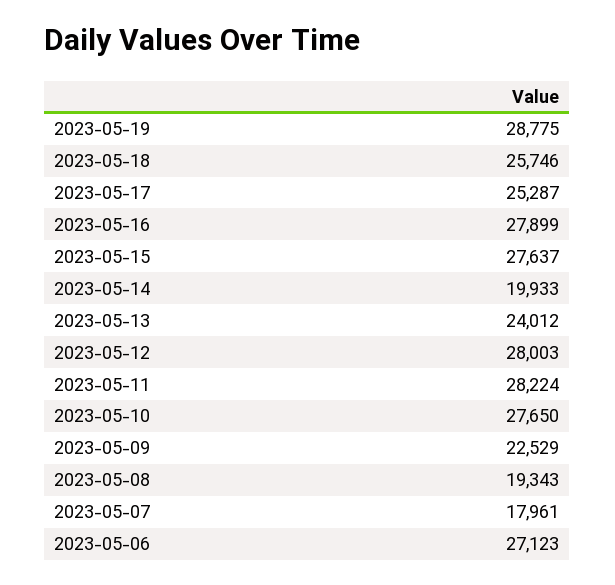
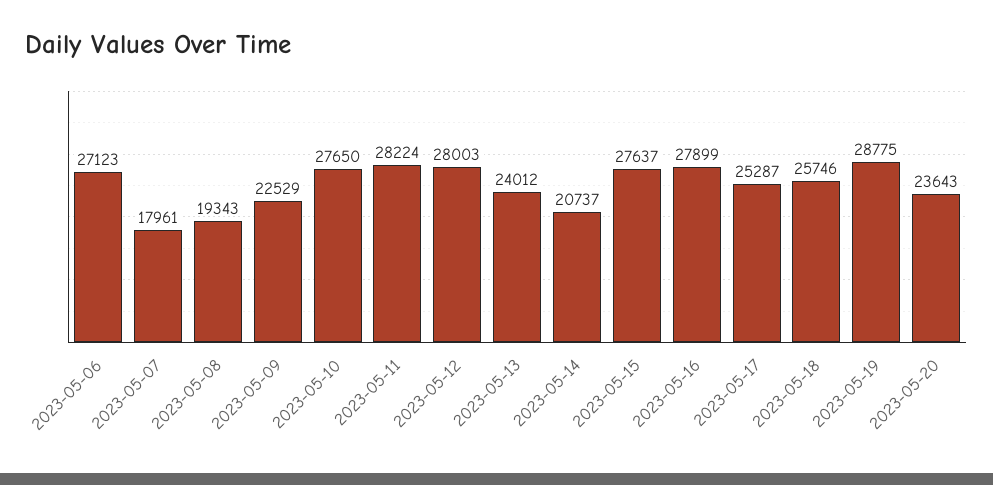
2023-05-14: 19933 -> 20737
2023-05-20: none -> 23643

